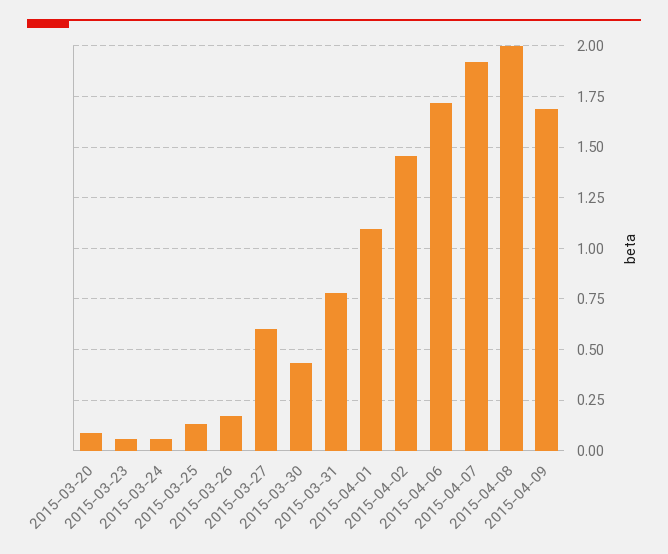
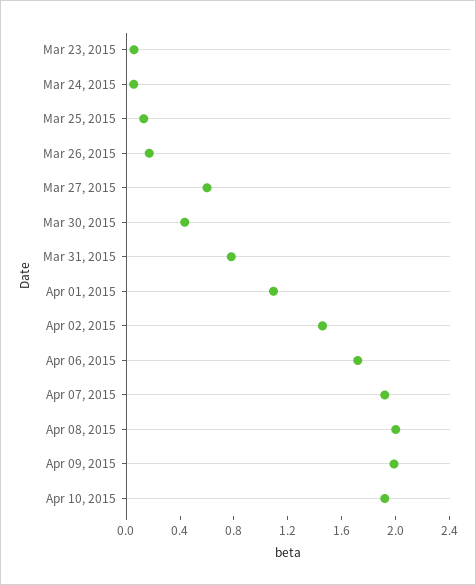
2015-03-20: 0.1 -> none
2015-04-09: 1.7 -> 2
Apr 10, 2015: none -> 1.9

